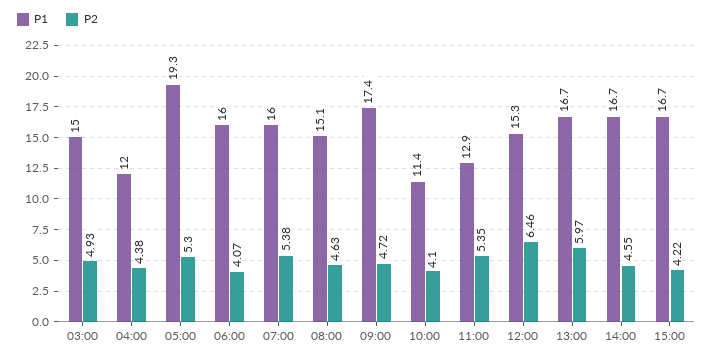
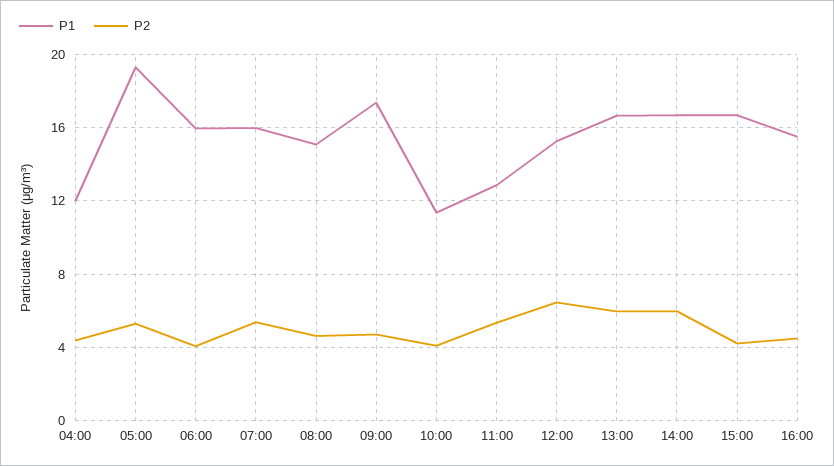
P1, 03:00: 15 -> none
P2, 03:00: 4.93 -> none
P2, 14:00: 4.55 -> 6
P1, 16:00: none -> 15.5
P2, 16:00: none -> 4.5

